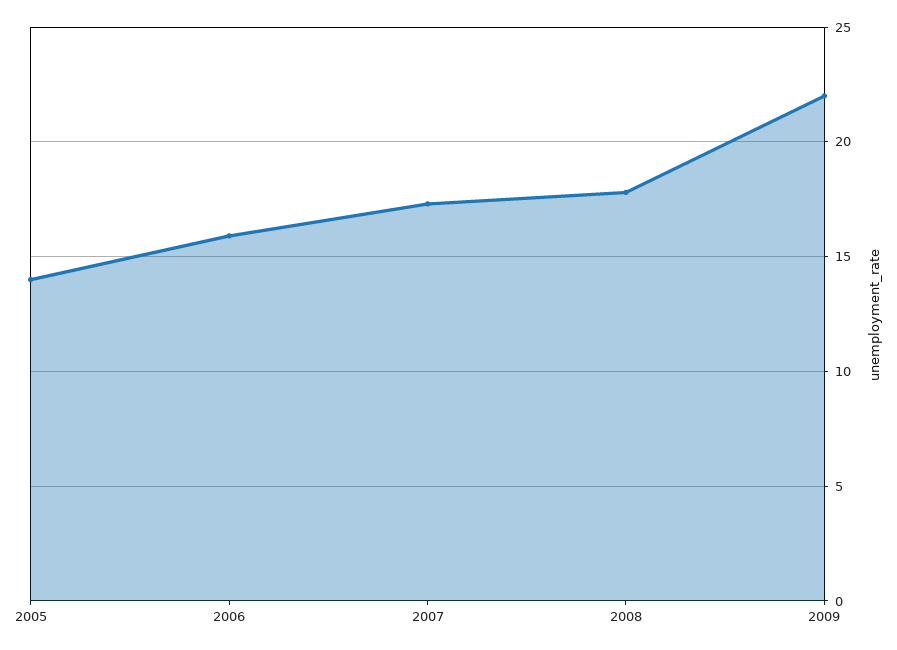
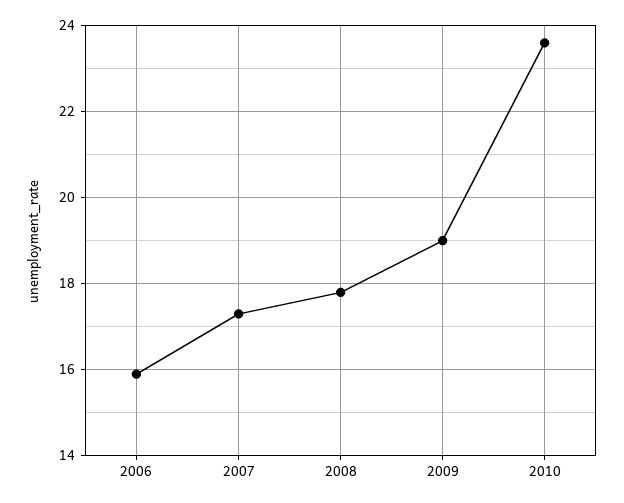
2005: 14 -> none
2009: 22 -> 19
2010: none -> 23.5

